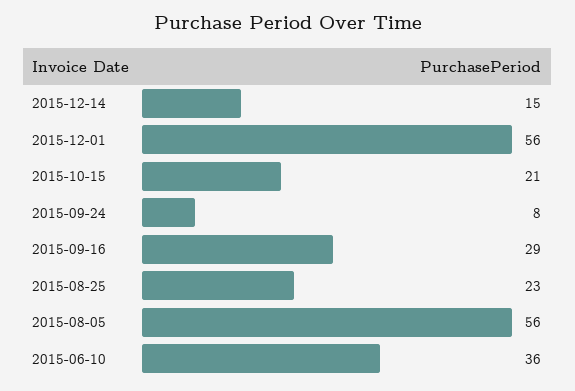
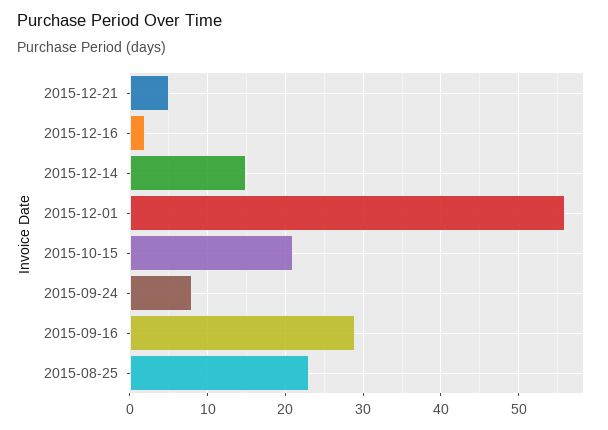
2015-08-05: 56 -> none
2015-06-10: 36 -> none
2015-12-21: none -> 5
2015-12-16: none -> 2

